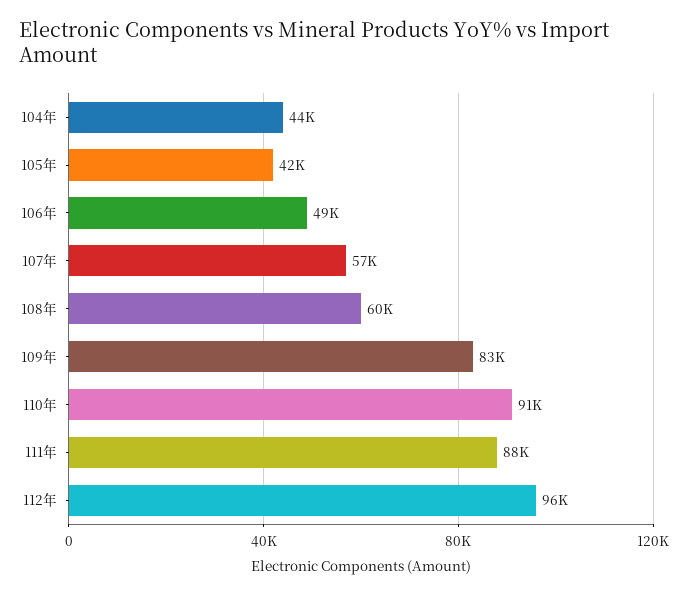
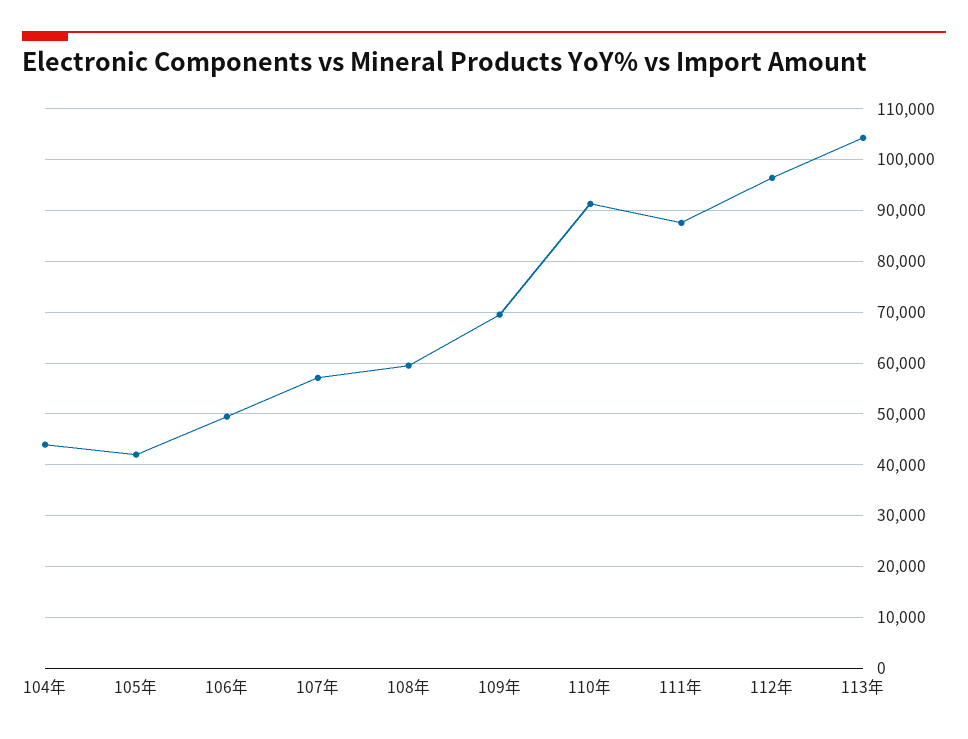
109年: 83000 -> 70000
113年: none -> 104000

